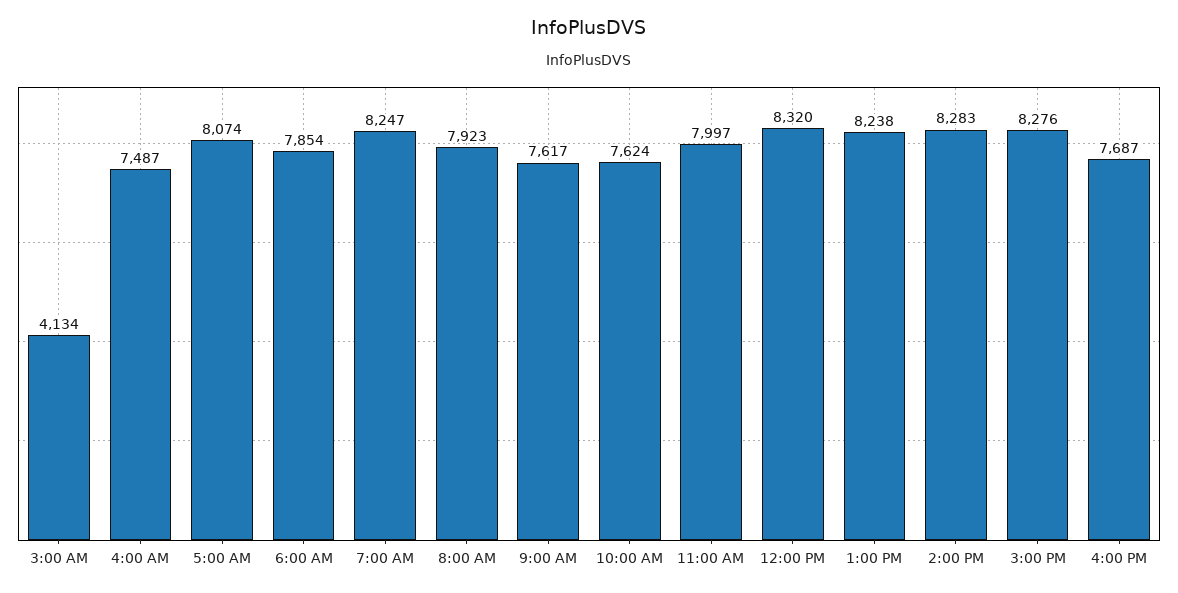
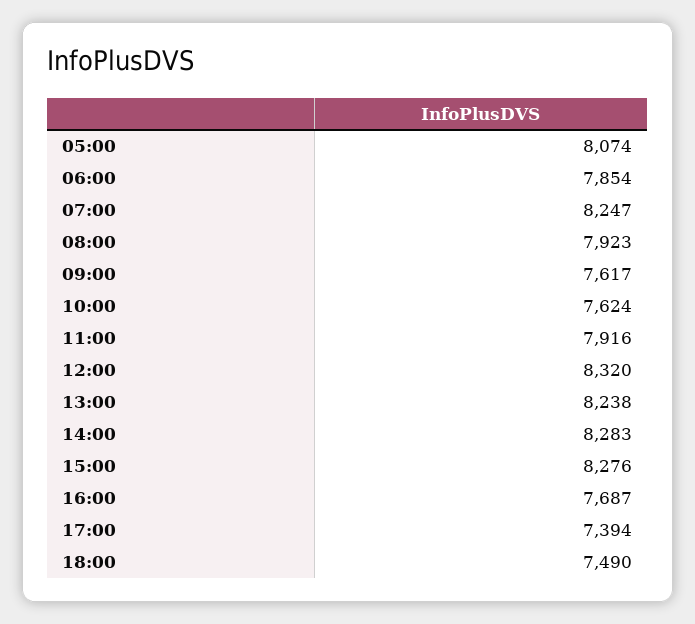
3:00 AM: 4134 -> none
4:00 AM: 7487 -> none
11:00 AM: 7997 -> 7916
17:00: none -> 7394
18:00: none -> 7490

